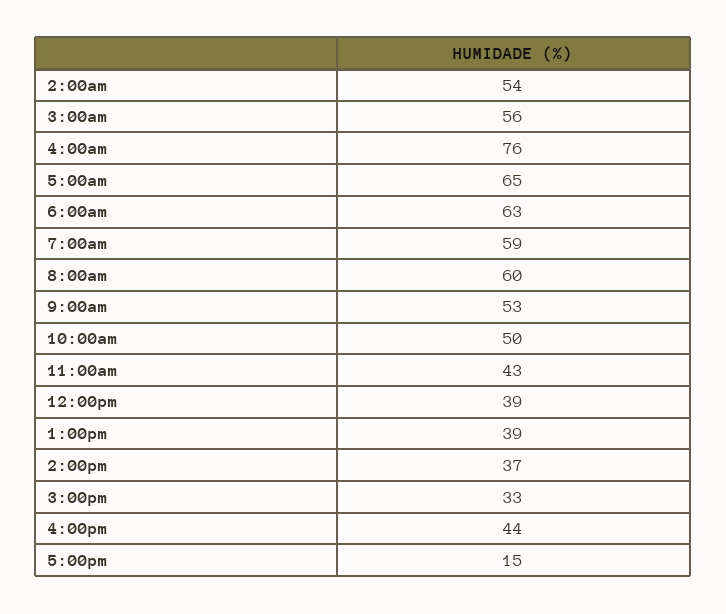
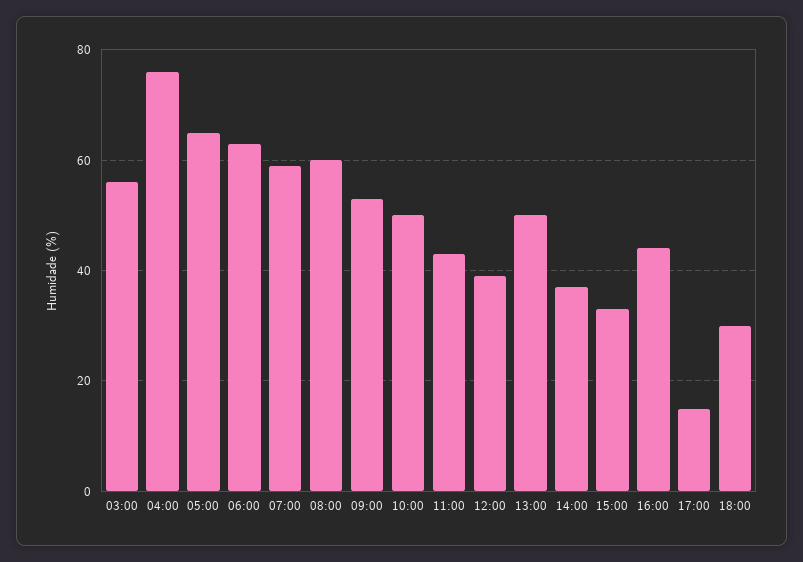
2:00am: 54 -> none
1:00pm: 39 -> 50
18:00: none -> 30

